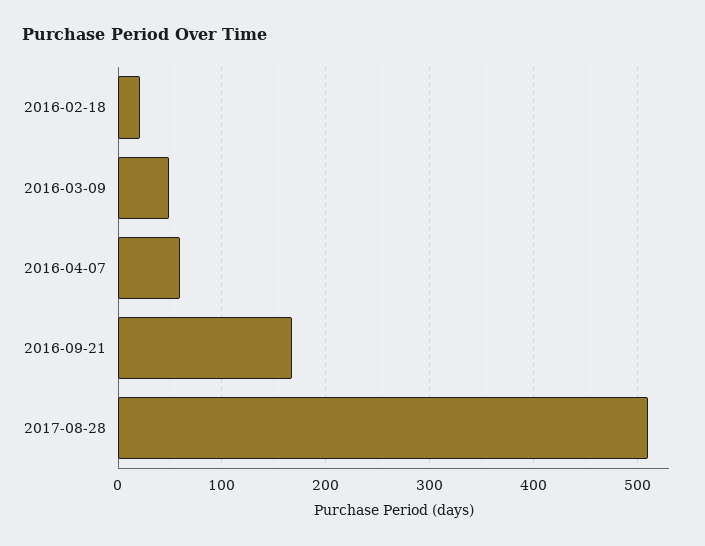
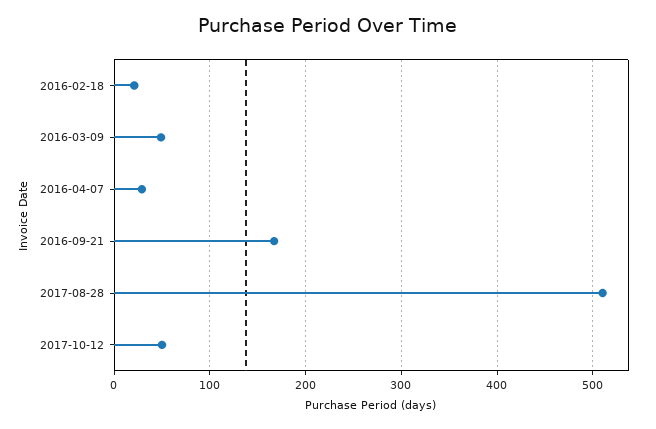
2016-04-07: 60 -> 30
2017-10-12: none -> 50

